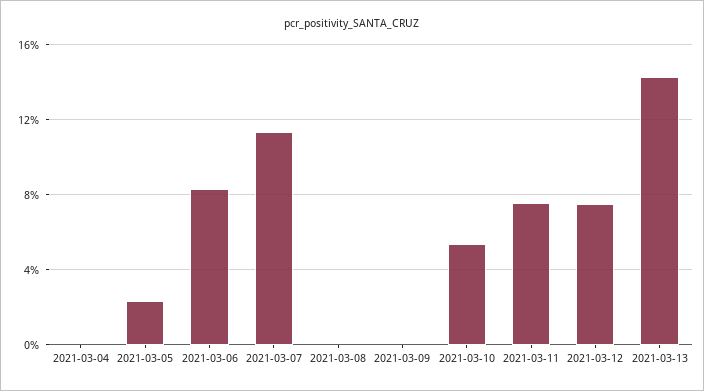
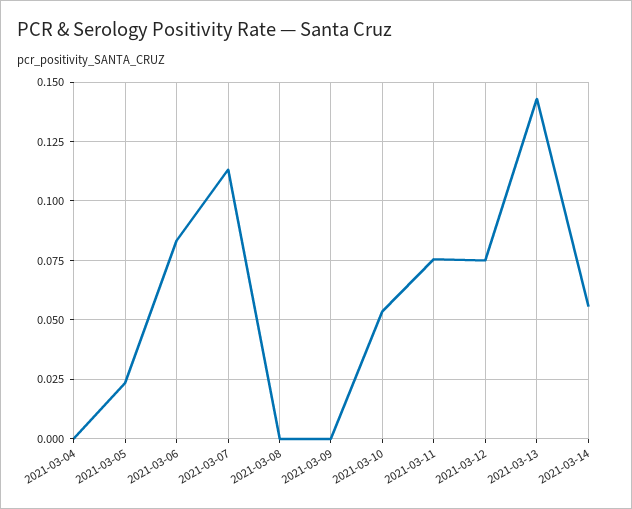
2021-03-14: none -> 0.055

